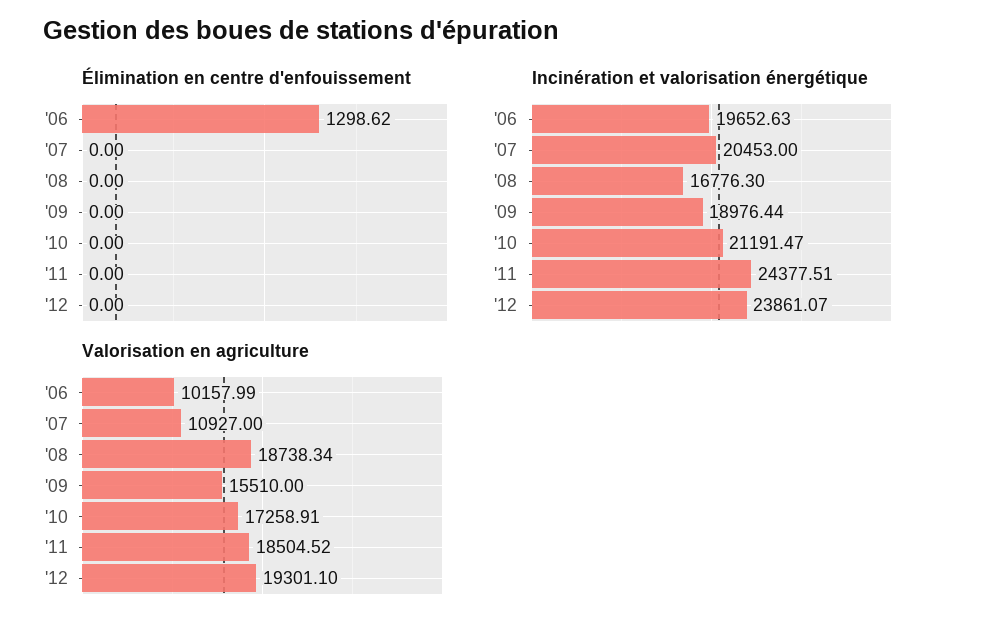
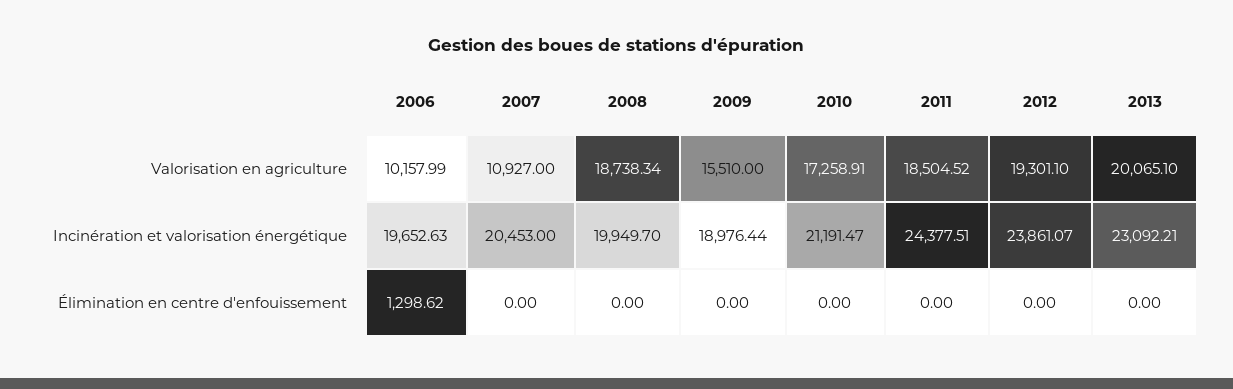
Incinération et valorisation énergétique, '08: 16776.3 -> 19949.7
Valorisation en agriculture, 2013: none -> 20065.1
Incinération et valorisation énergétique, 2013: none -> 23092.21
Élimination en centre d'enfouissement, 2013: none -> 0

